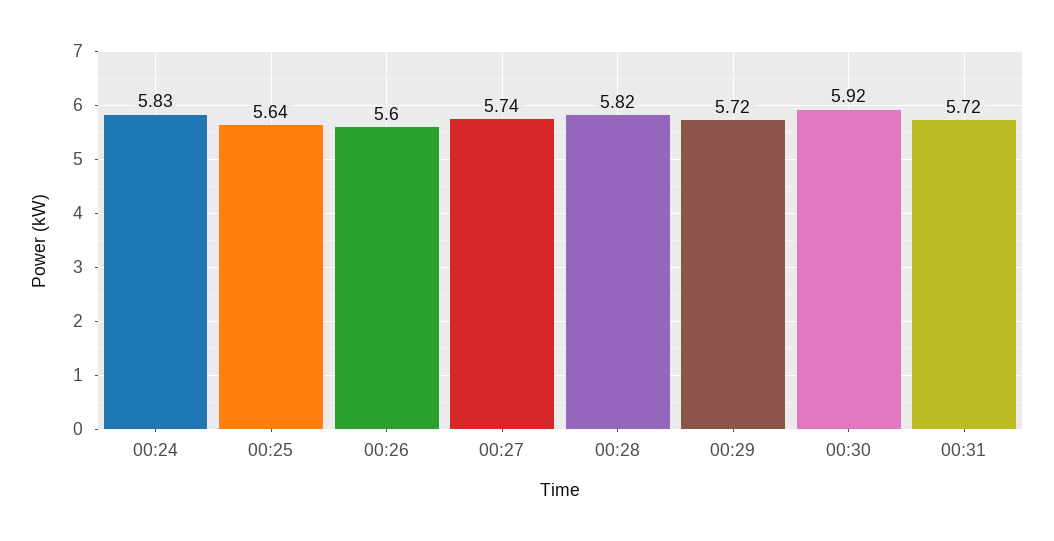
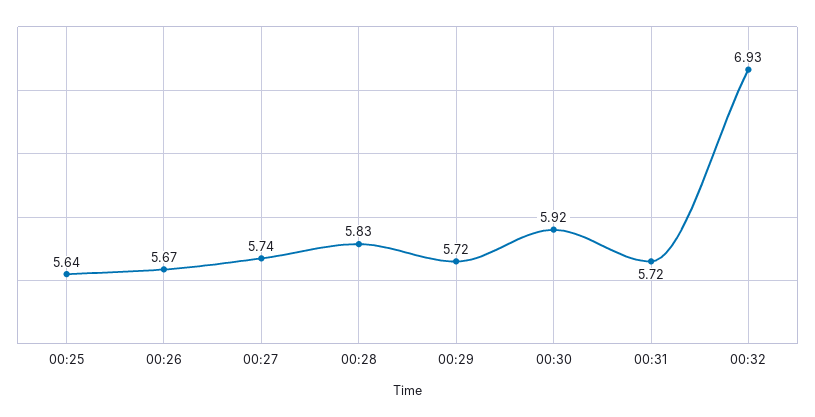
00:24: 5.83 -> none
00:26: 5.6 -> 5.67
00:28: 5.82 -> 5.83
00:32: none -> 6.93

